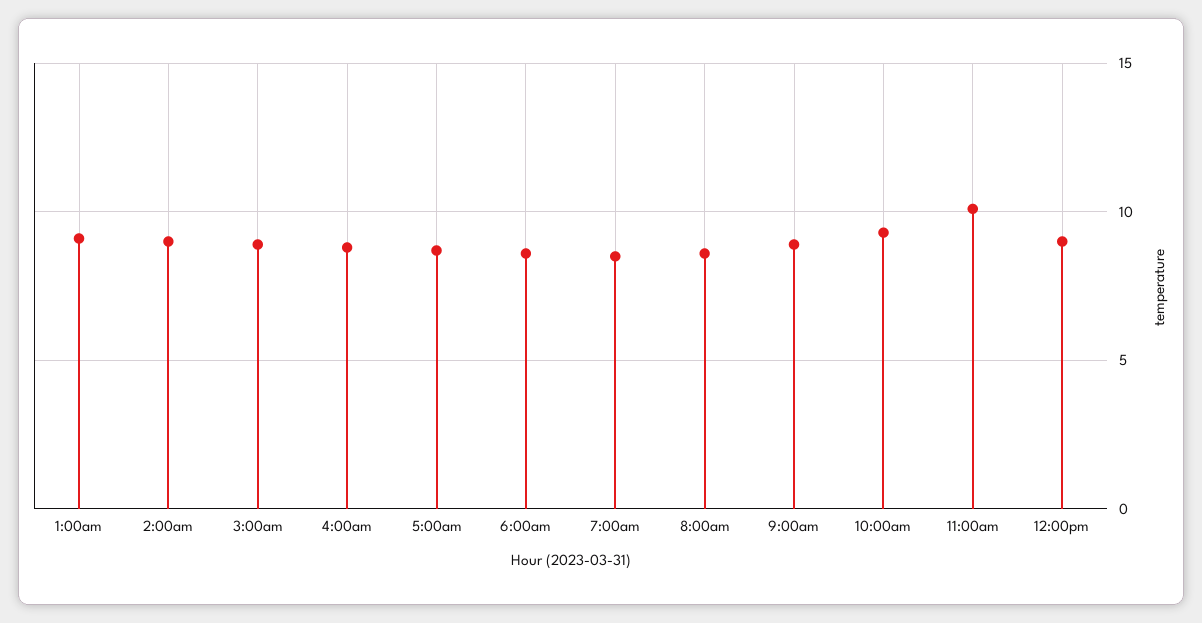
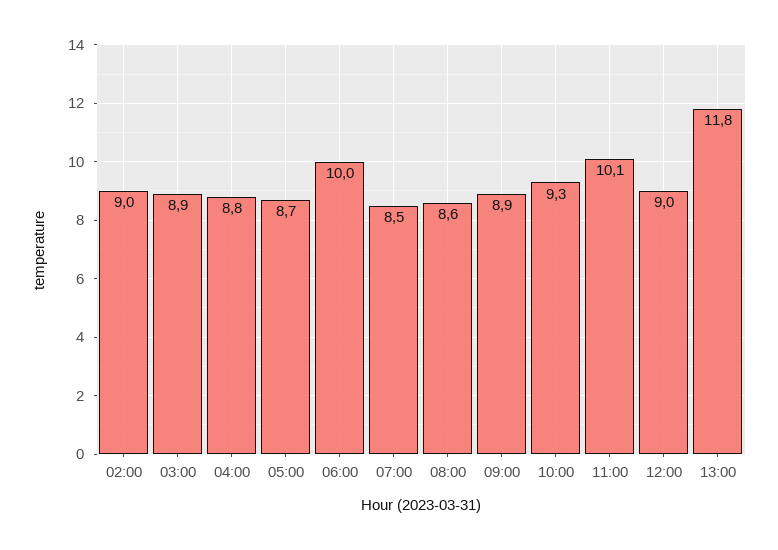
1:00am: 9 -> none
6:00am: 8.5 -> 10
13:00: none -> 11.8

